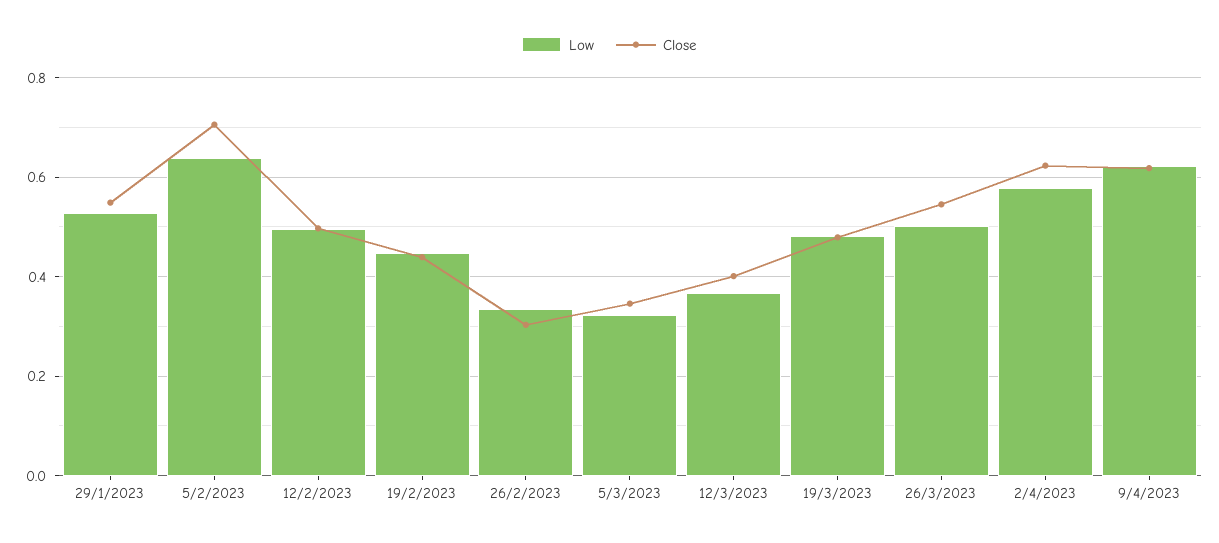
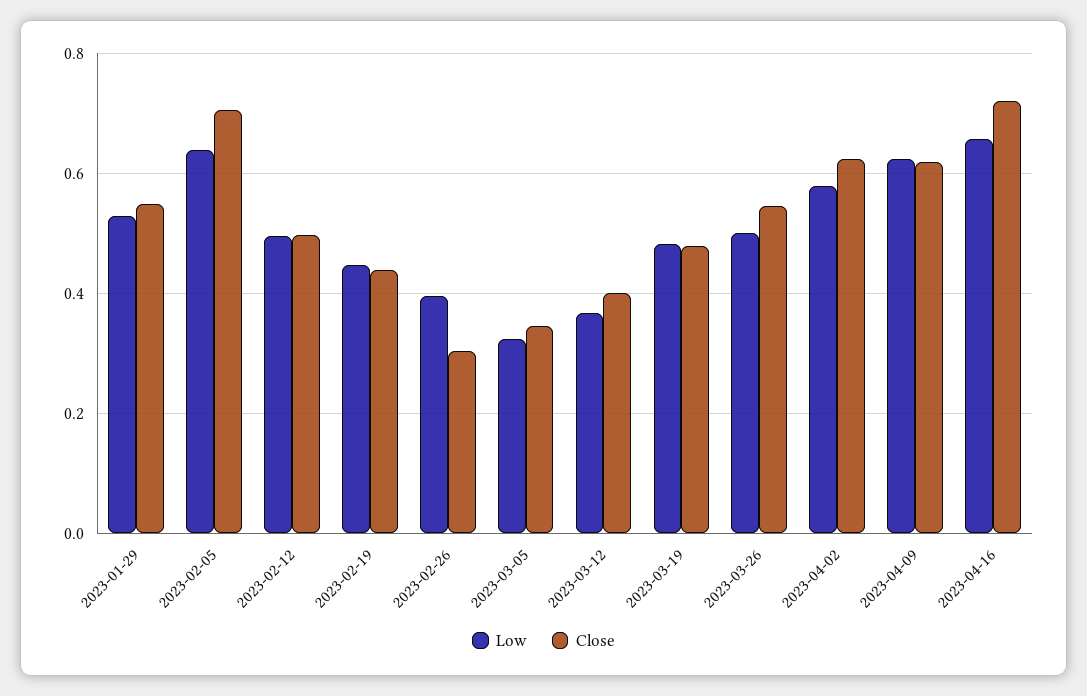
Low, 26/2/2023: 0.34 -> 0.4
Low, 2023-04-16: none -> 0.66
Close, 2023-04-16: none -> 0.72

